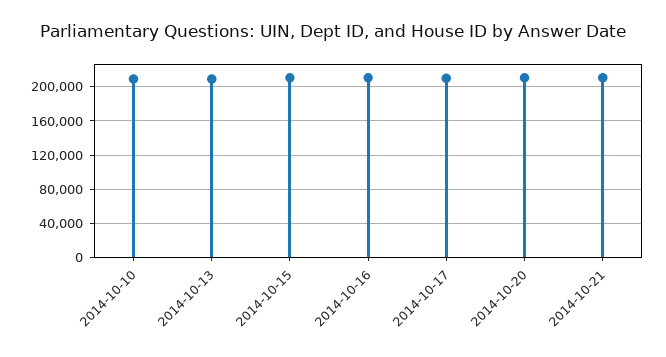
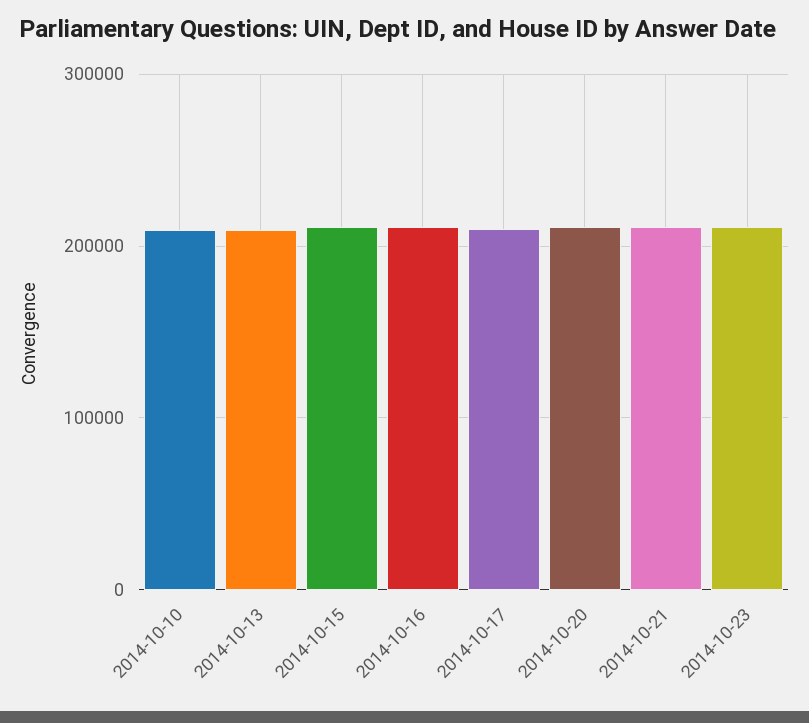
2014-10-23: none -> 210000

